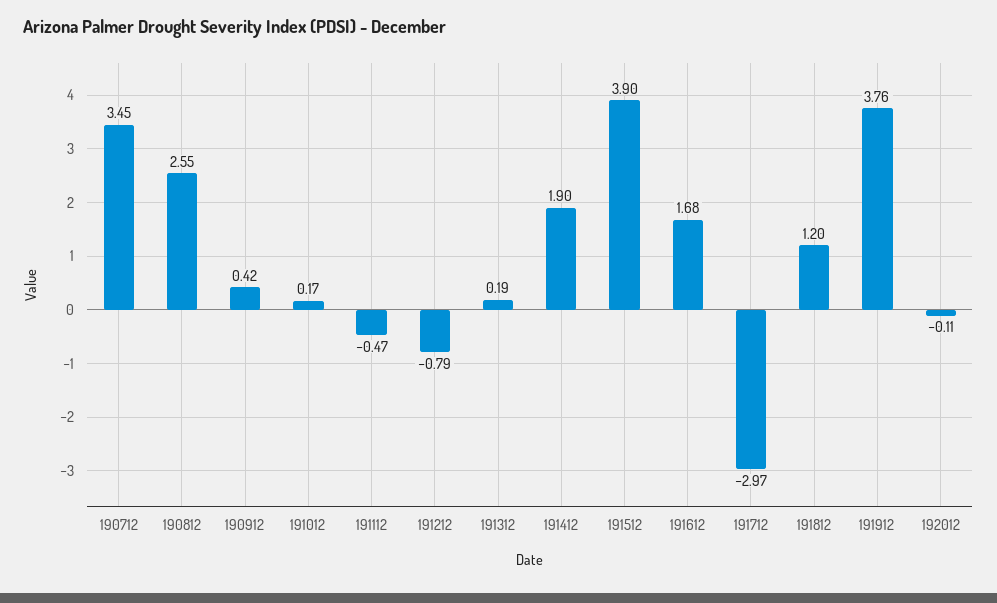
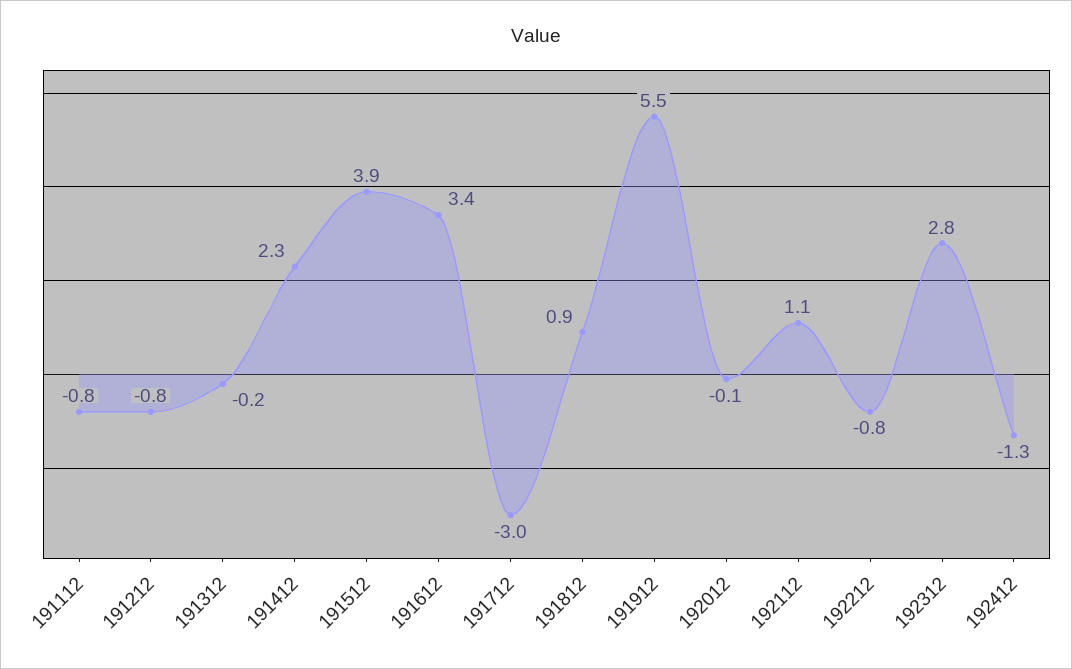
190712: 3.45 -> none
190812: 2.55 -> none
190912: 0.42 -> none
191012: 0.17 -> none
191112: -0.47 -> -0.8
191312: 0.19 -> -0.2
191412: 1.9 -> 2.3
191612: 1.68 -> 3.4
191812: 1.2 -> 0.9
191912: 3.76 -> 5.5
192112: none -> 1.1
192212: none -> -0.8
192312: none -> 2.8
192412: none -> -1.3

